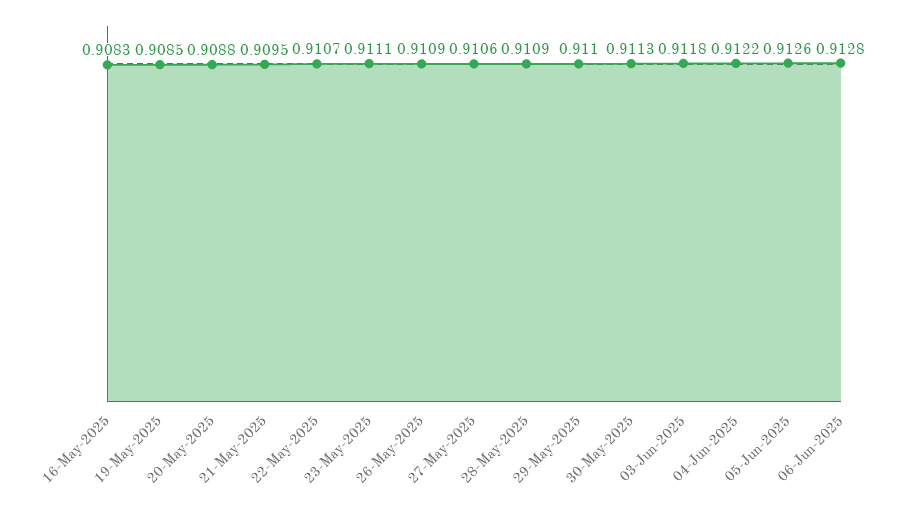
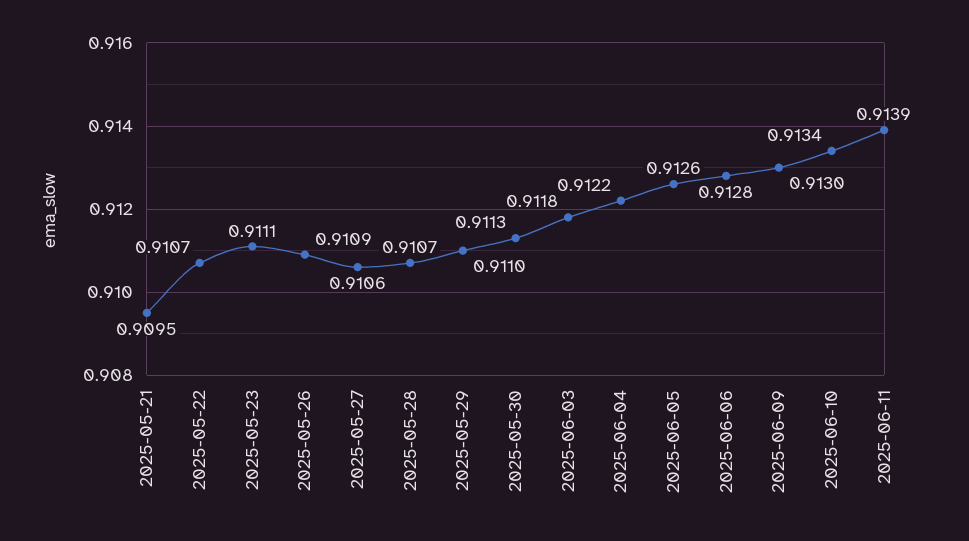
16-May-2025: 0.9083 -> none
19-May-2025: 0.9085 -> none
20-May-2025: 0.9088 -> none
28-May-2025: 0.9109 -> 0.9107
2025-06-09: none -> 0.913
2025-06-10: none -> 0.9134
2025-06-11: none -> 0.9139

